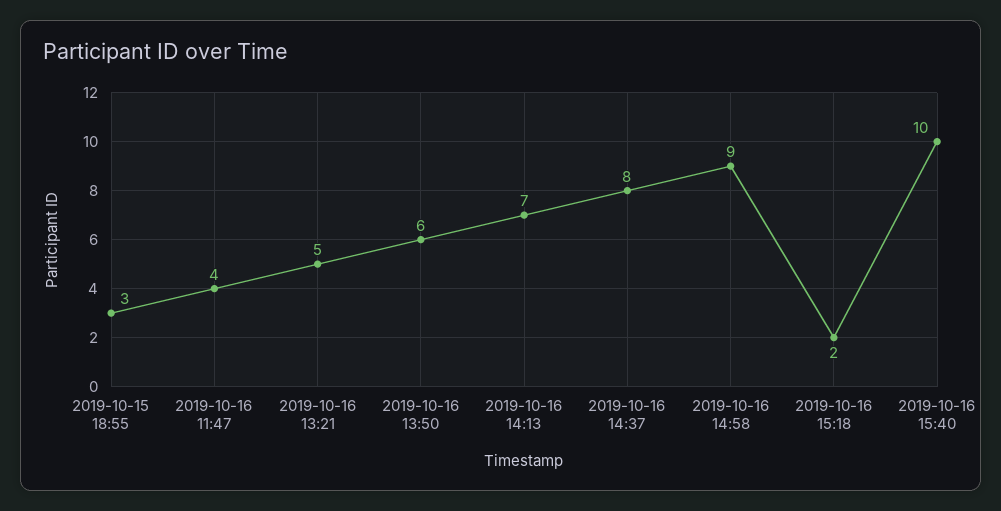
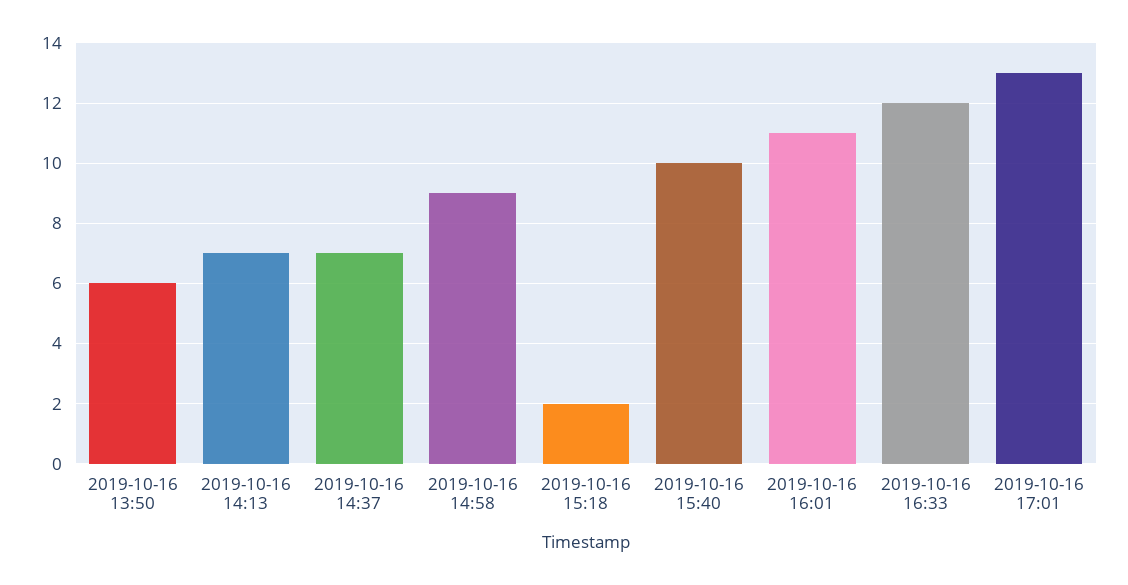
2019-10-15 18:55: 3 -> none
2019-10-16 11:47: 4 -> none
2019-10-16 13:21: 5 -> none
2019-10-16 14:37: 8 -> 7
2019-10-16 16:01: none -> 11
2019-10-16 16:33: none -> 12
2019-10-16 17:01: none -> 13

